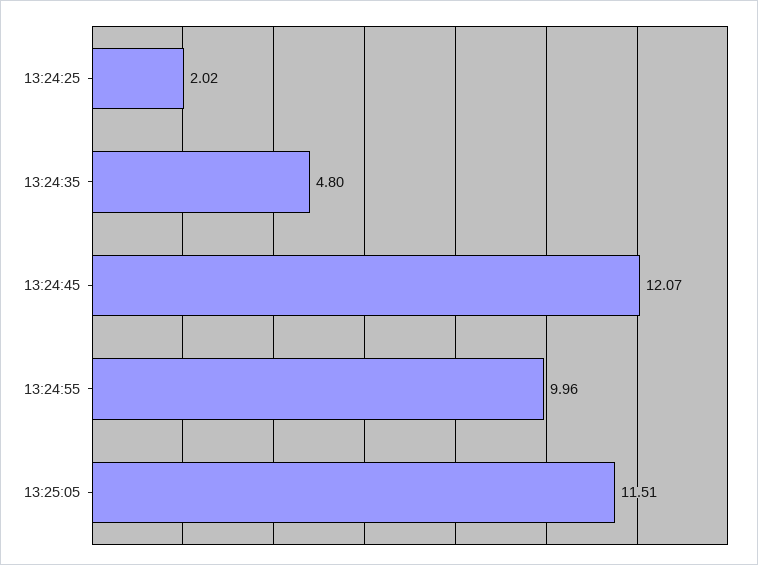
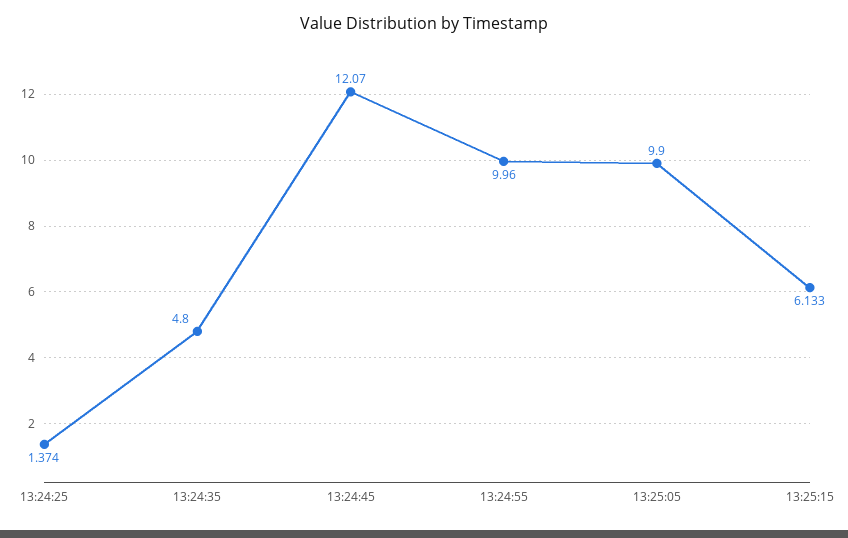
13:24:25: 2.02 -> 1.374
13:25:05: 11.51 -> 9.9
13:25:15: none -> 6.133

